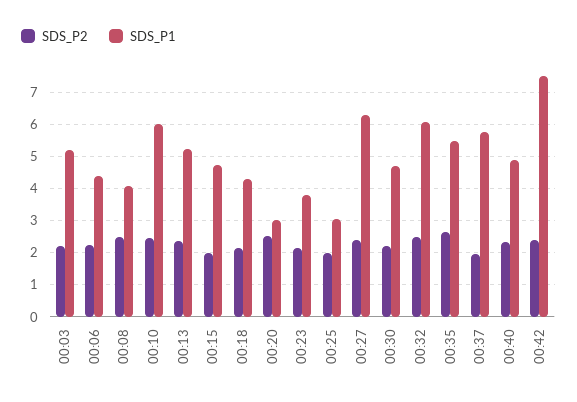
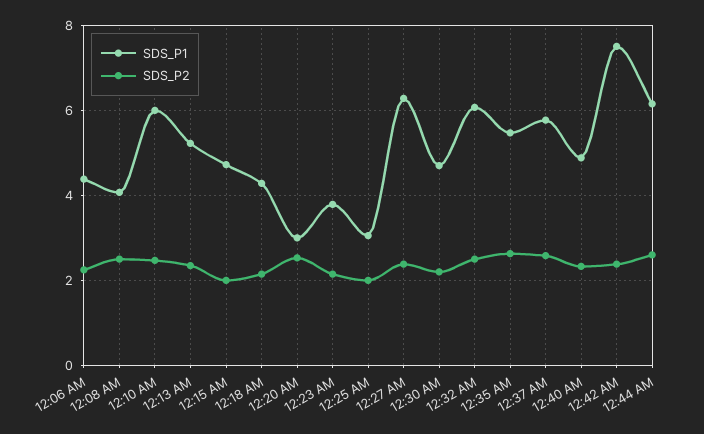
SDS_P2, 00:03: 2.2 -> none
SDS_P1, 00:03: 5.2 -> none
SDS_P2, 00:37: 2 -> 2.6
SDS_P1, 12:44 AM: none -> 6.2
SDS_P2, 12:44 AM: none -> 2.6

